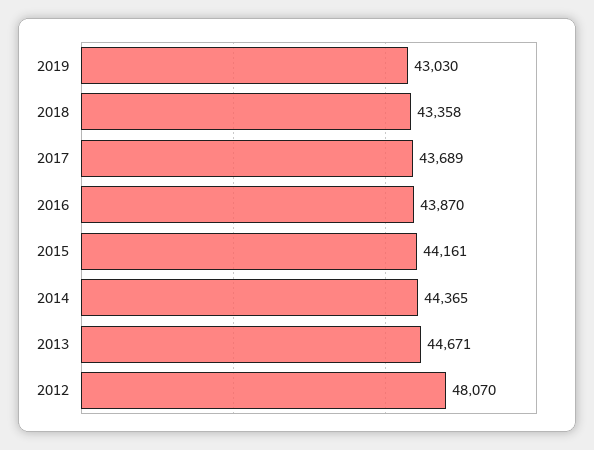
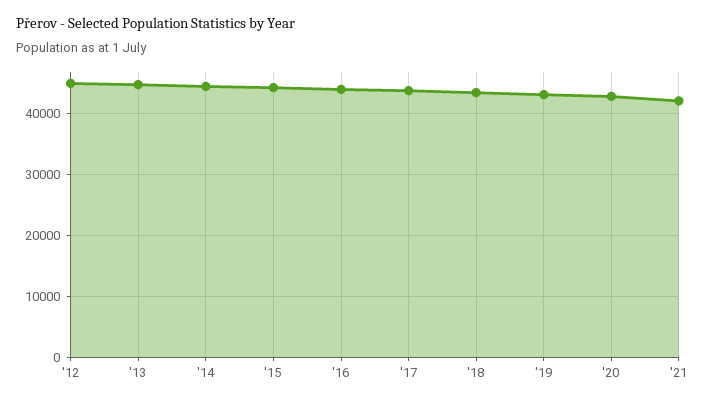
2012: 48070 -> 45000
'20: none -> 43000
'21: none -> 42000

